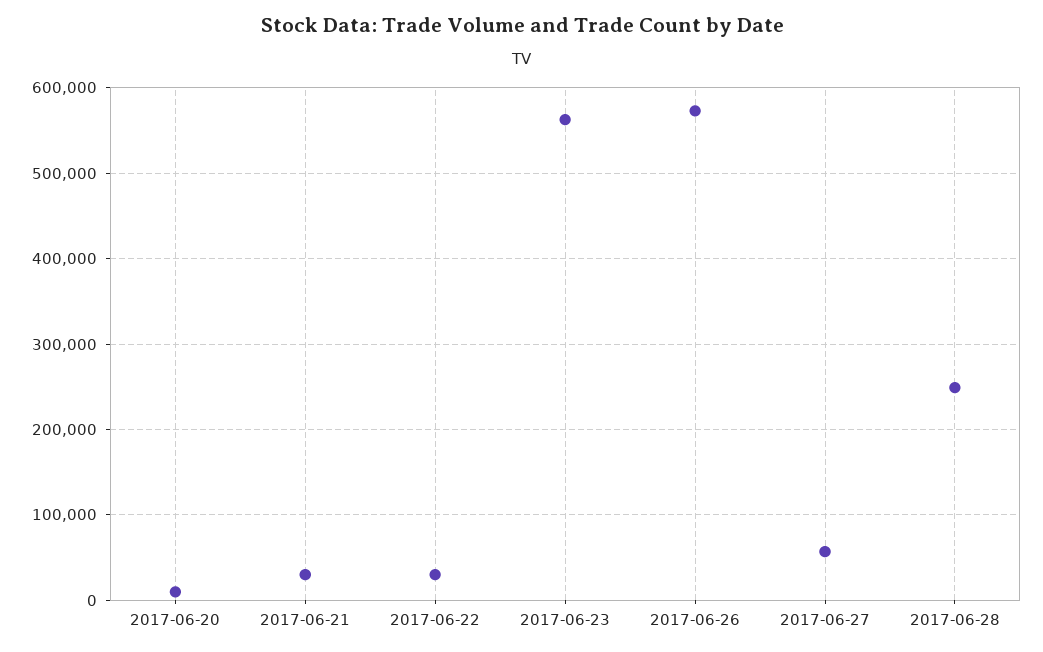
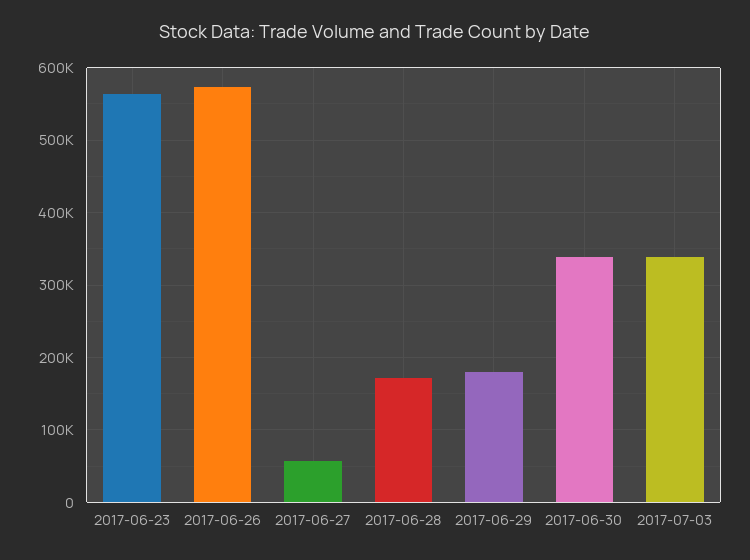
2017-06-20: 10000 -> none
2017-06-21: 30000 -> none
2017-06-22: 30000 -> none
2017-06-28: 250000 -> 170000
2017-06-29: none -> 180000
2017-06-30: none -> 340000
2017-07-03: none -> 340000

